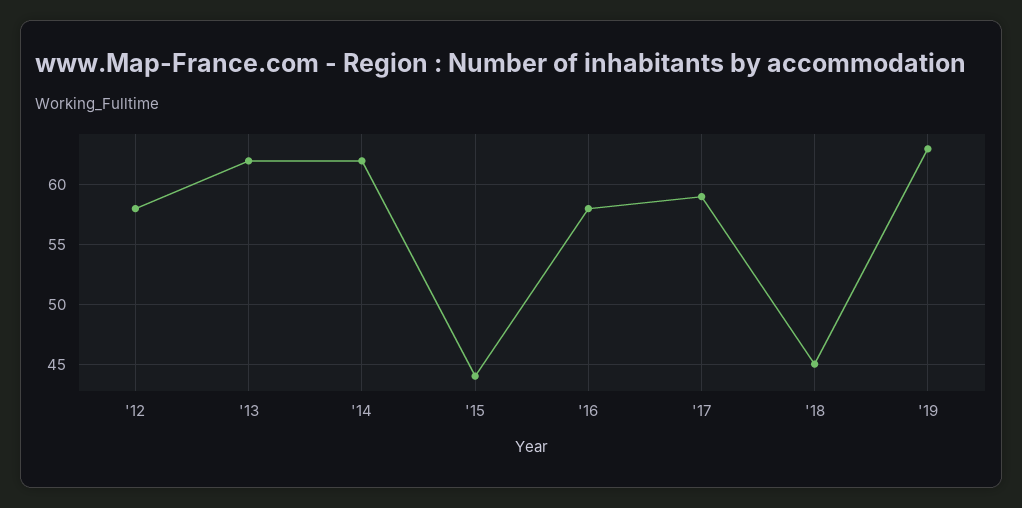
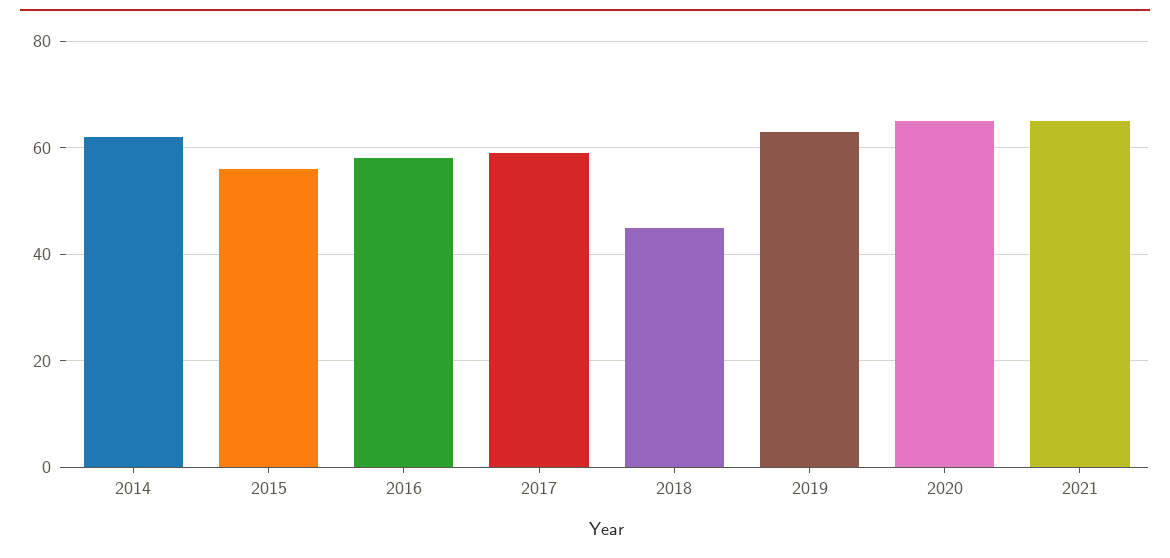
'12: 58 -> none
'13: 62 -> none
'15: 44 -> 55
2020: none -> 65
2021: none -> 65

